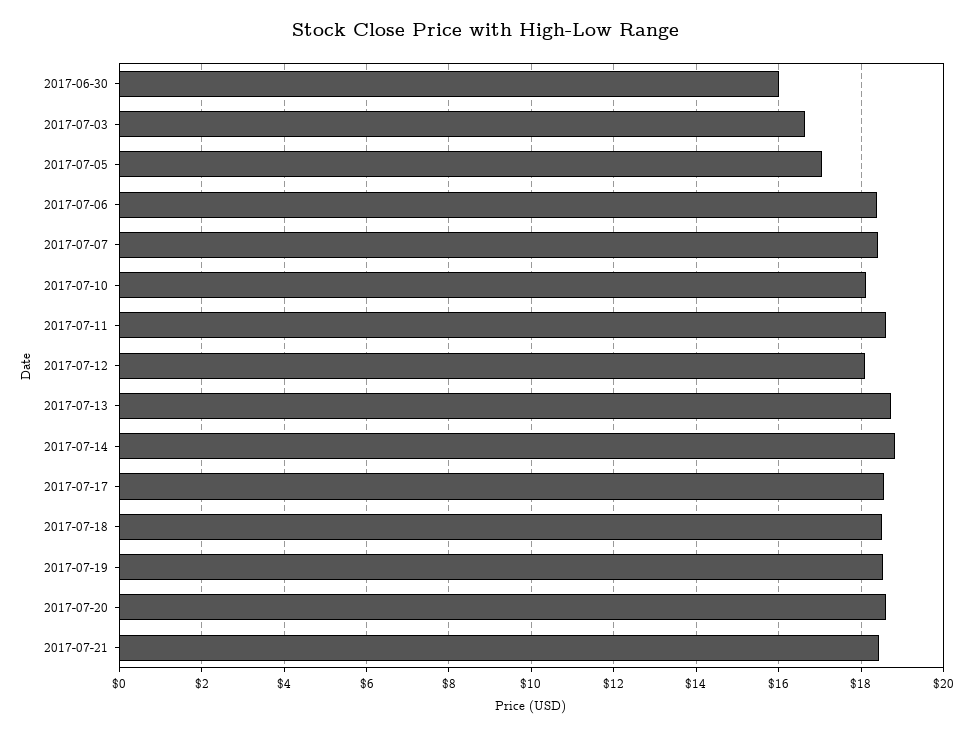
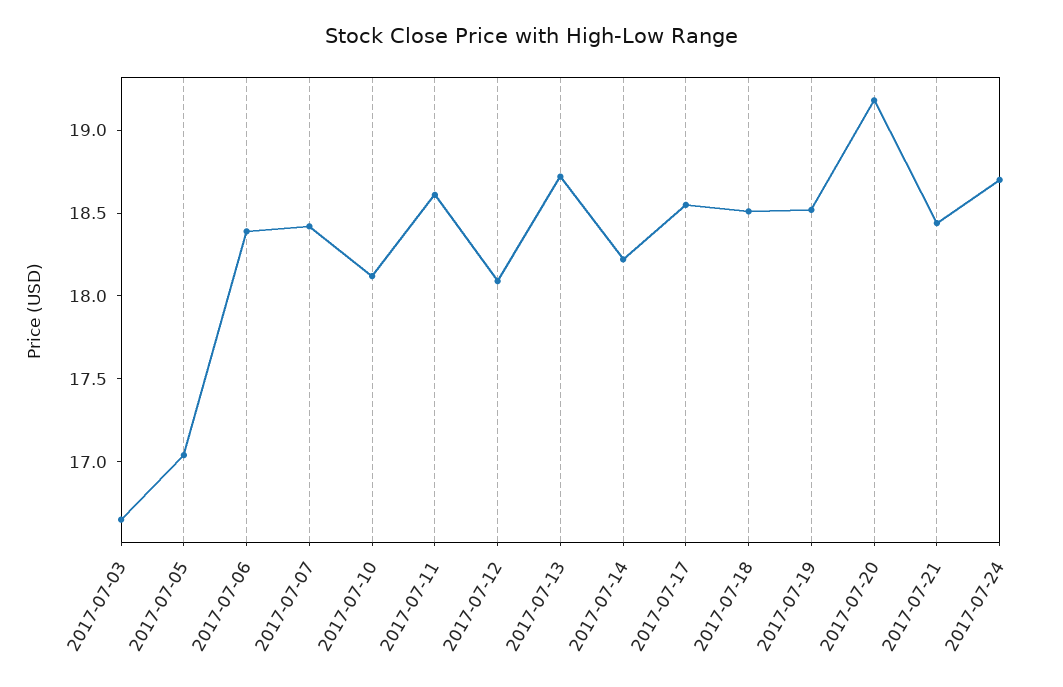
2017-06-30: 16 -> none
2017-07-14: 18.8 -> 18.2
2017-07-20: 18.6 -> 19.2
2017-07-24: none -> 18.7

